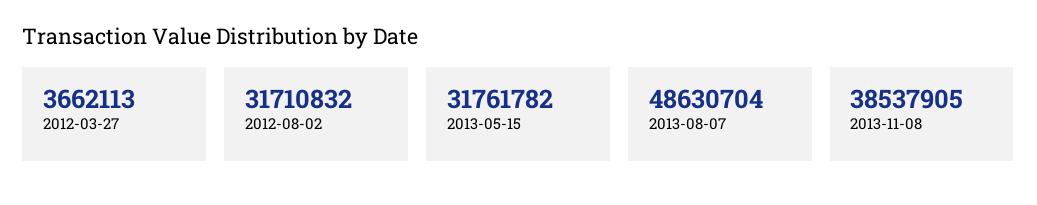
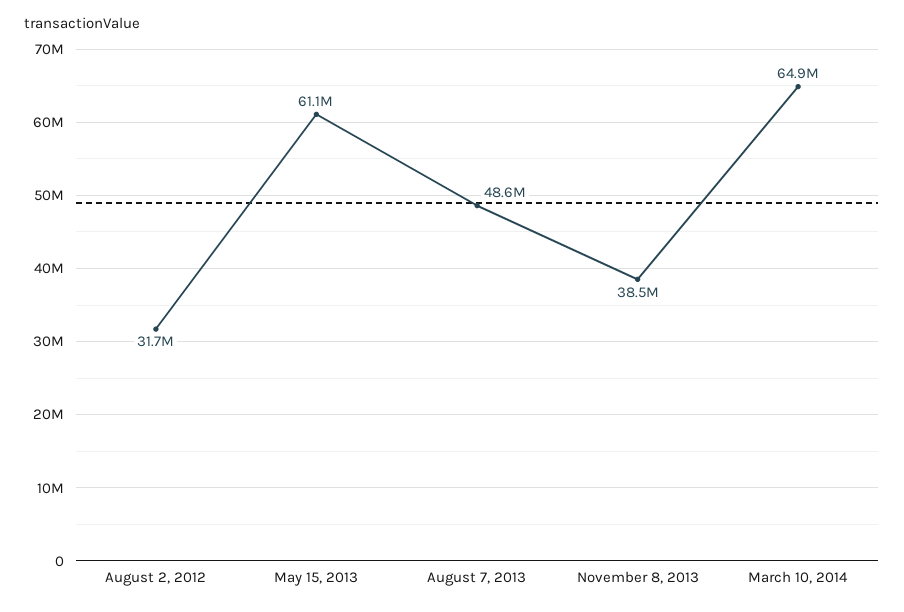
2012-03-27: 3662113 -> none
2013-05-15: 31761782 -> 61100000
March 10, 2014: none -> 64900000

